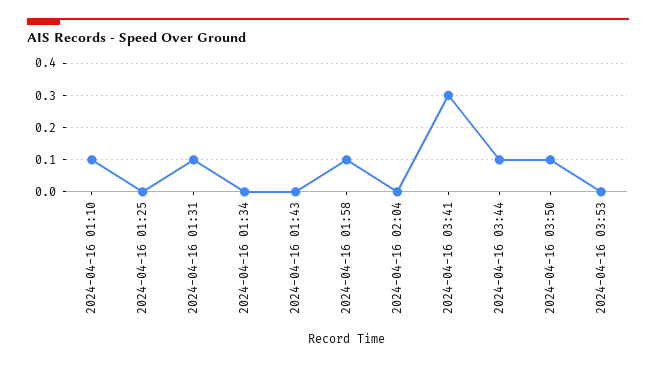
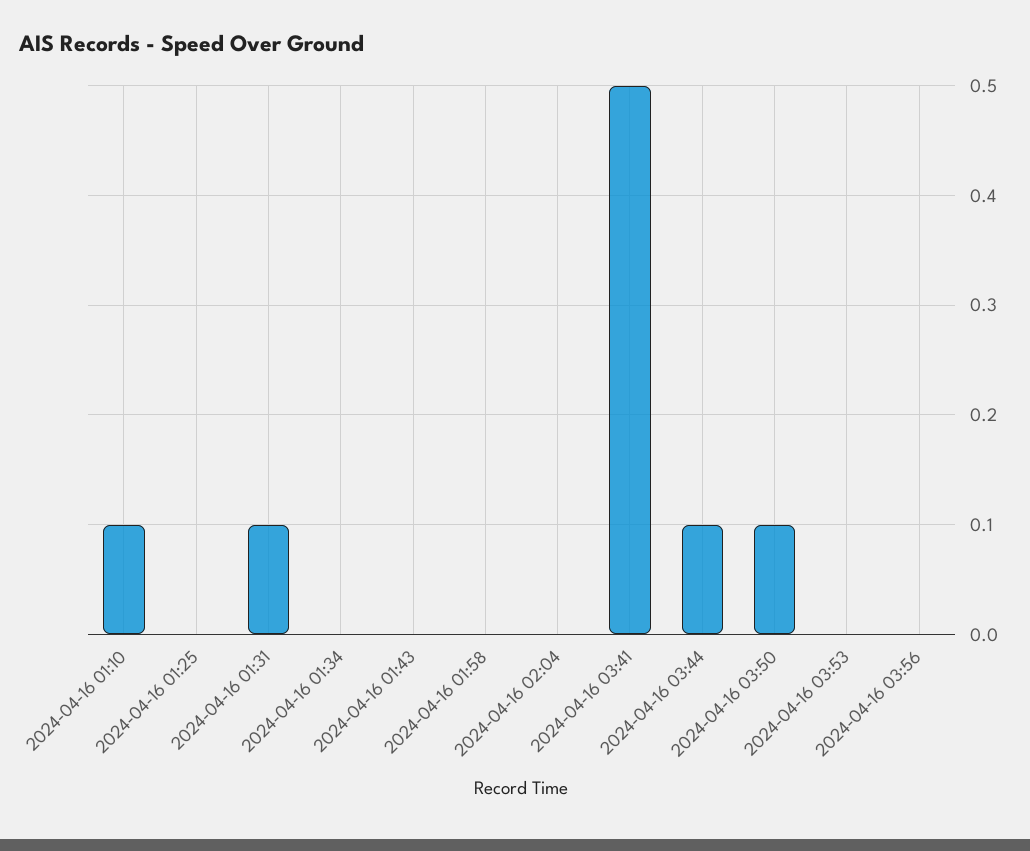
2024-04-16 01:58: 0.1 -> 0
2024-04-16 03:41: 0.3 -> 0.5
2024-04-16 03:56: none -> 0

